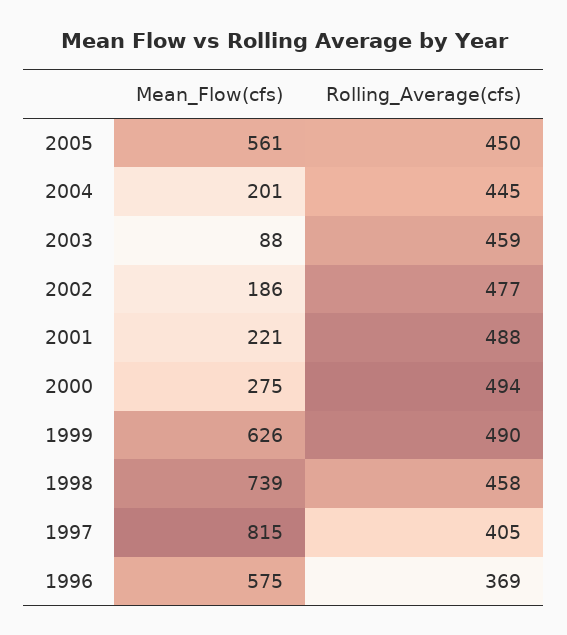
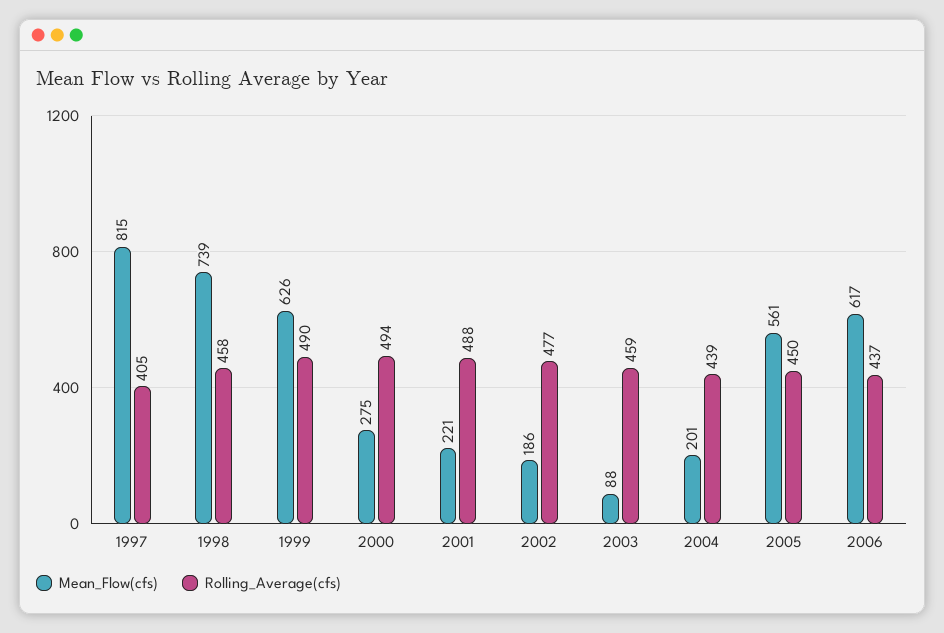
Rolling_Average(cfs), 2004: 445 -> 439
Mean_Flow(cfs), 1996: 575 -> none
Rolling_Average(cfs), 1996: 369 -> none
Mean_Flow(cfs), 2006: none -> 617
Rolling_Average(cfs), 2006: none -> 437

